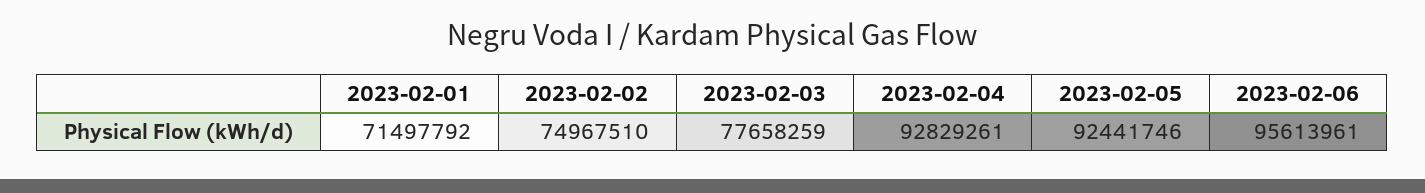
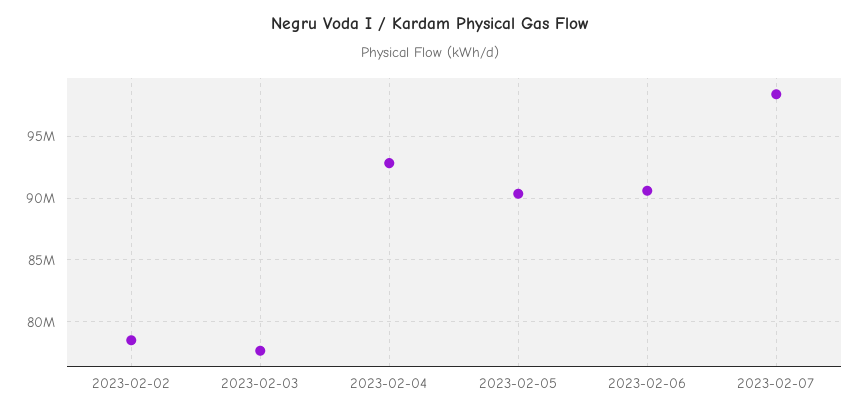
2023-02-01: 71497792 -> none
2023-02-02: 74967510 -> 78500000
2023-02-05: 92441746 -> 90500000
2023-02-06: 95613961 -> 90500000
2023-02-07: none -> 98500000

